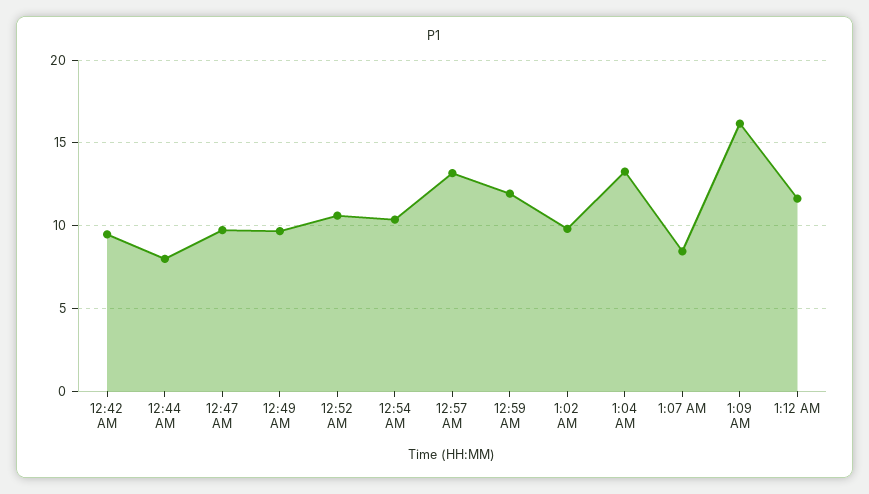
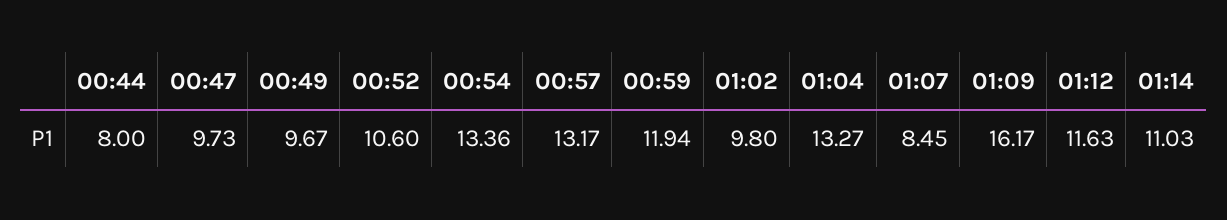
12:42 AM: 9.5 -> none
12:54 AM: 10.5 -> 13.36
01:14: none -> 11.03

